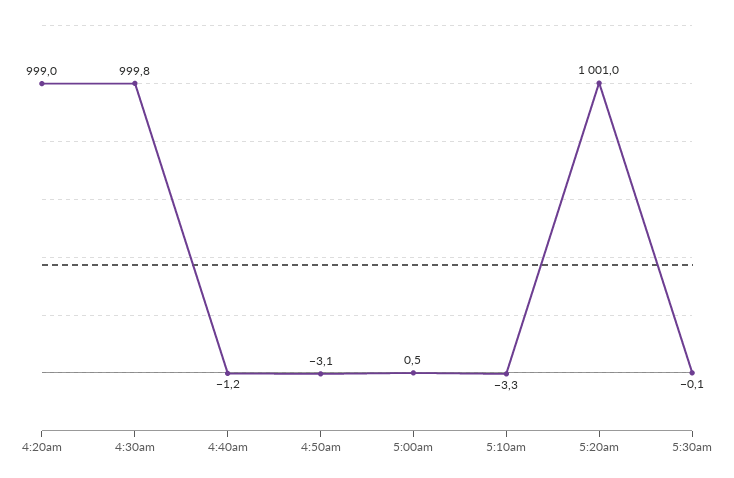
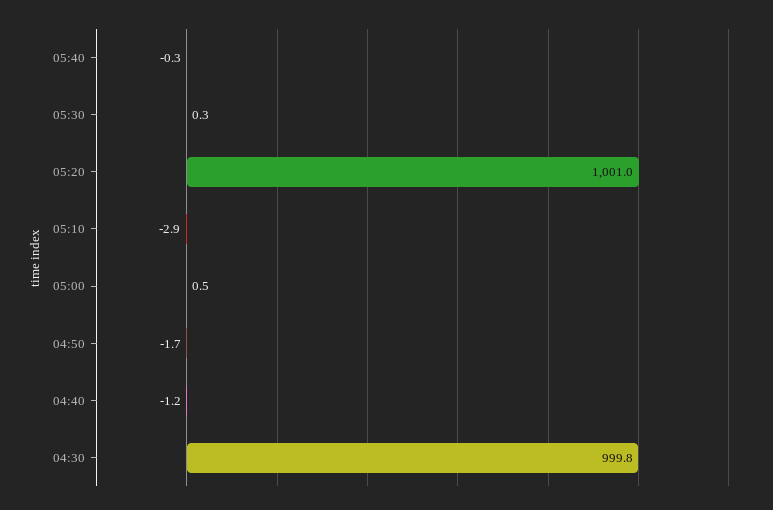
4:20am: 999 -> none
4:50am: -3.1 -> -1.7
5:10am: -3.3 -> -2.9
5:30am: -0.1 -> 0.3
05:40: none -> -0.3

